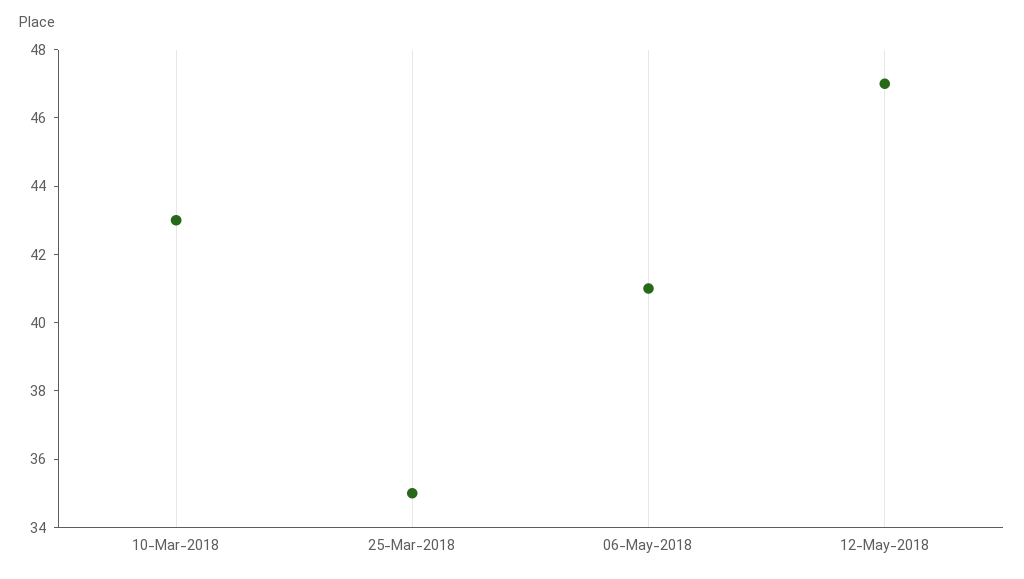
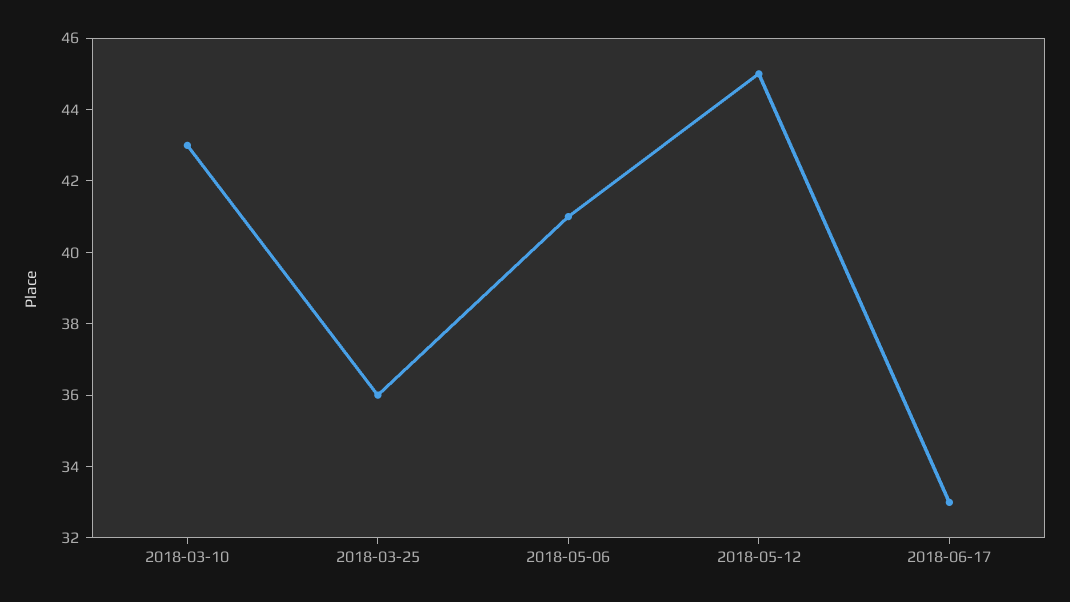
25-Mar-2018: 35 -> 36
12-May-2018: 47 -> 45
2018-06-17: none -> 33

